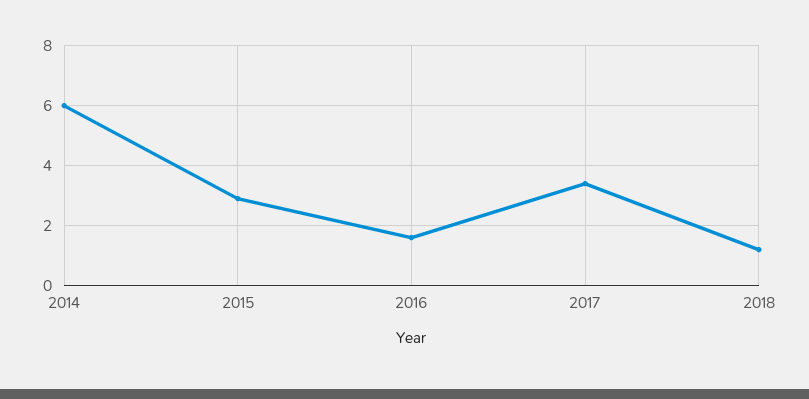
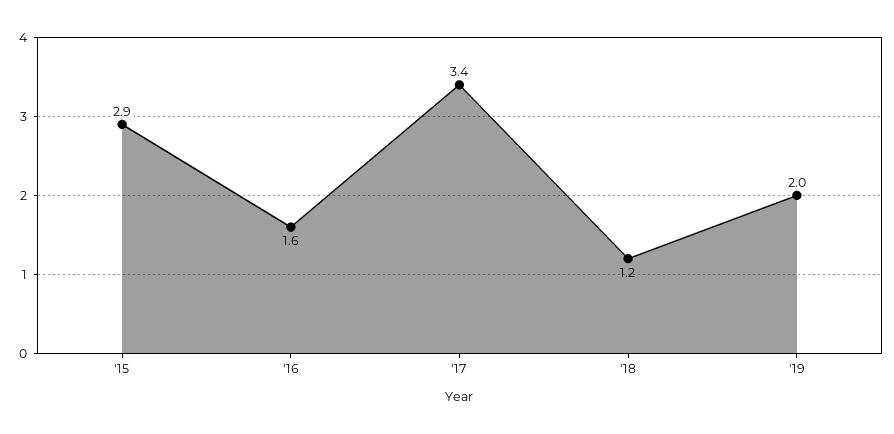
2014: 6 -> none
'19: none -> 2

